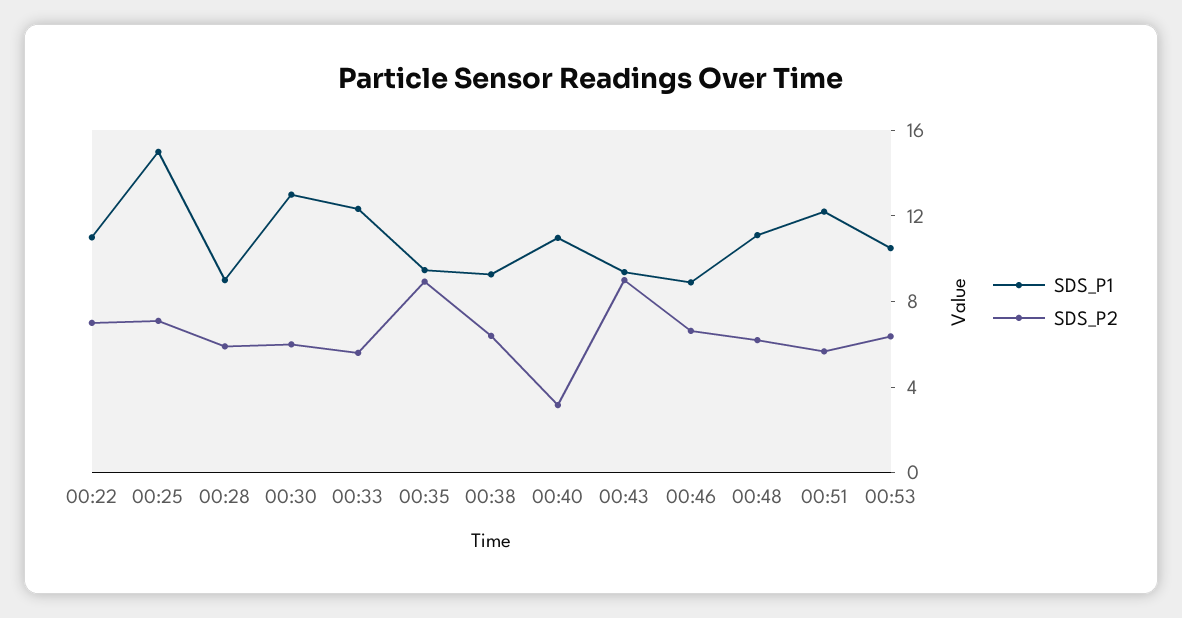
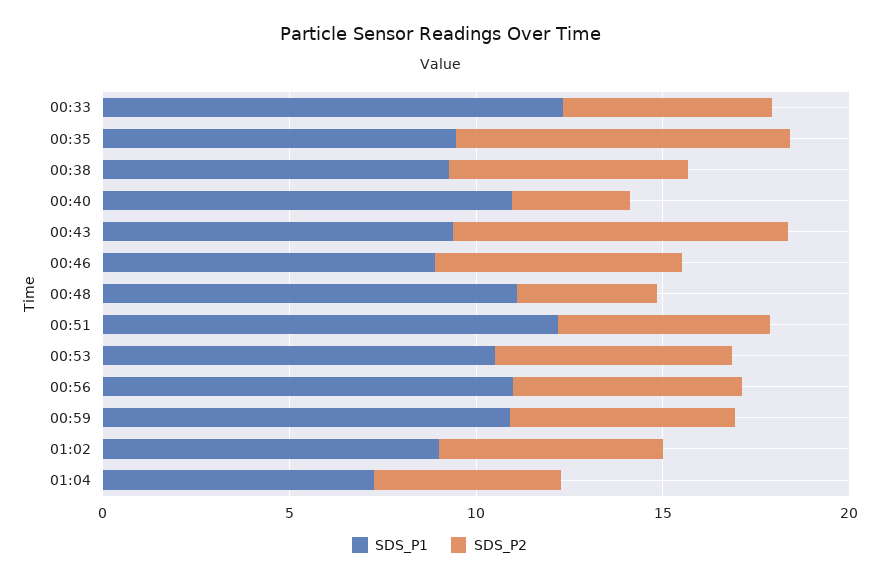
SDS_P1, 00:22: 11 -> none
SDS_P2, 00:22: 7 -> none
SDS_P1, 00:25: 15 -> none
SDS_P2, 00:25: 7 -> none
SDS_P1, 00:28: 9 -> none
SDS_P2, 00:28: 6 -> none
SDS_P1, 00:30: 13 -> none
SDS_P2, 00:30: 6 -> none
SDS_P2, 00:48: 6 -> 4
SDS_P1, 00:56: none -> 11
SDS_P2, 00:56: none -> 6
SDS_P1, 00:59: none -> 11
SDS_P2, 00:59: none -> 6
SDS_P1, 01:02: none -> 9
SDS_P2, 01:02: none -> 6
SDS_P1, 01:04: none -> 7
SDS_P2, 01:04: none -> 5

